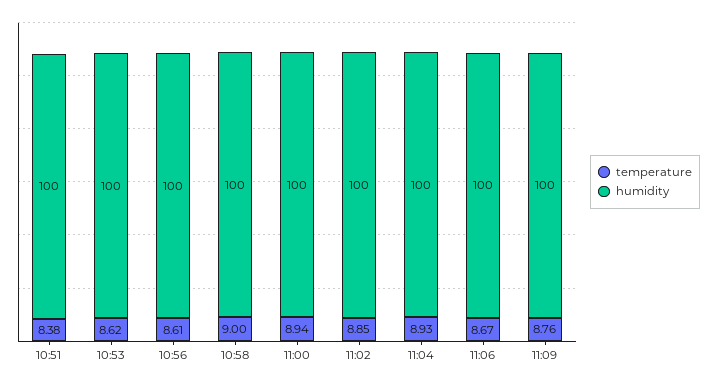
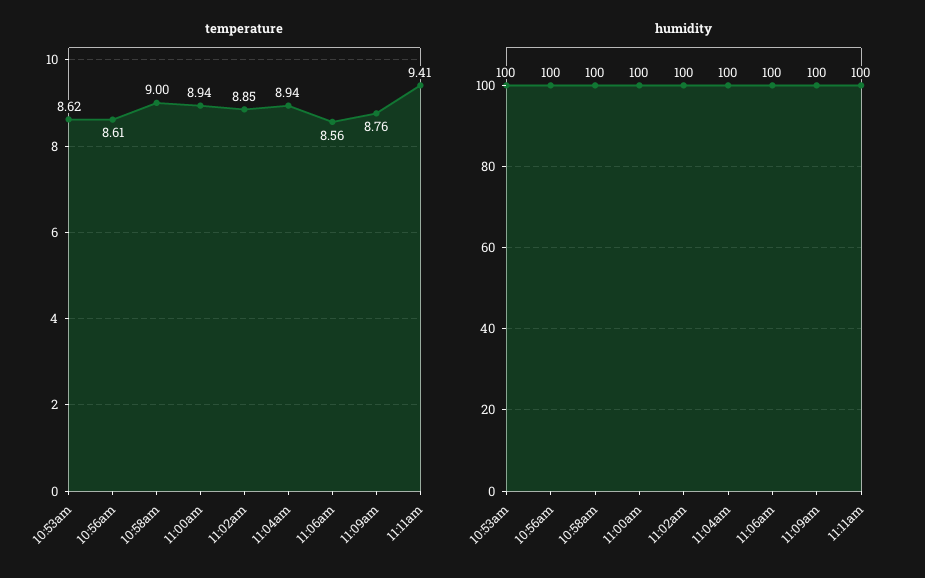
temperature, 10:51: 8.38 -> none
humidity, 10:51: 100 -> none
temperature, 11:04: 8.93 -> 8.94
temperature, 11:06: 8.67 -> 8.56
temperature, 11:11am: none -> 9.41
humidity, 11:11am: none -> 100

